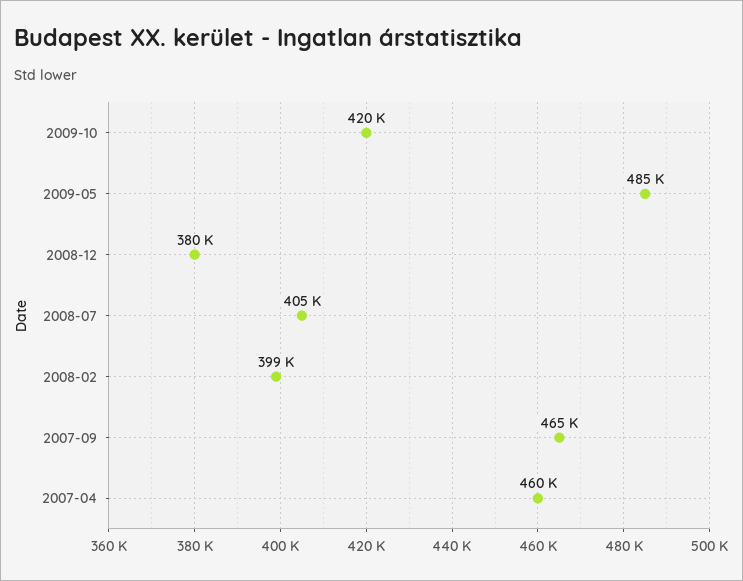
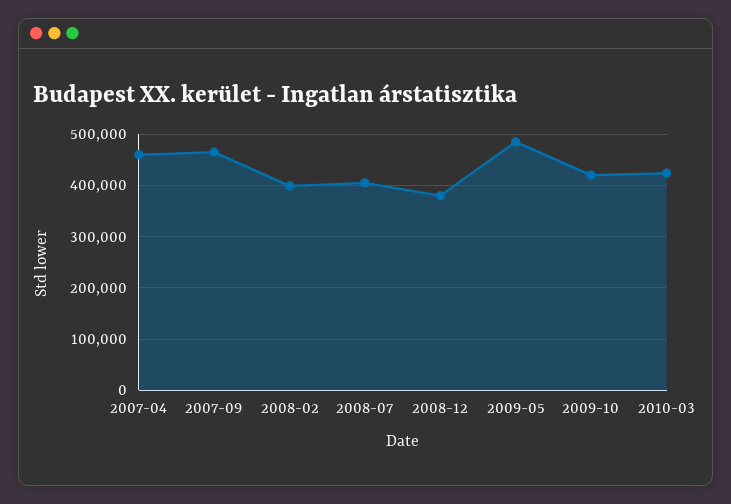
2010-03: none -> 420000

